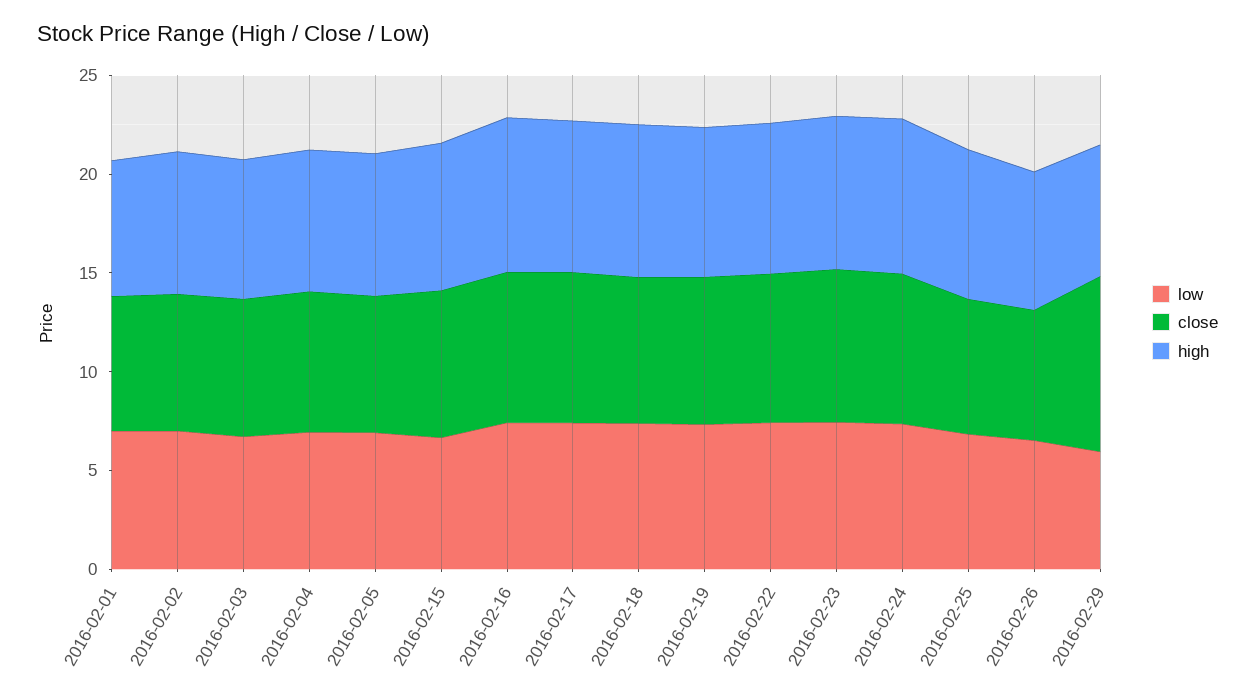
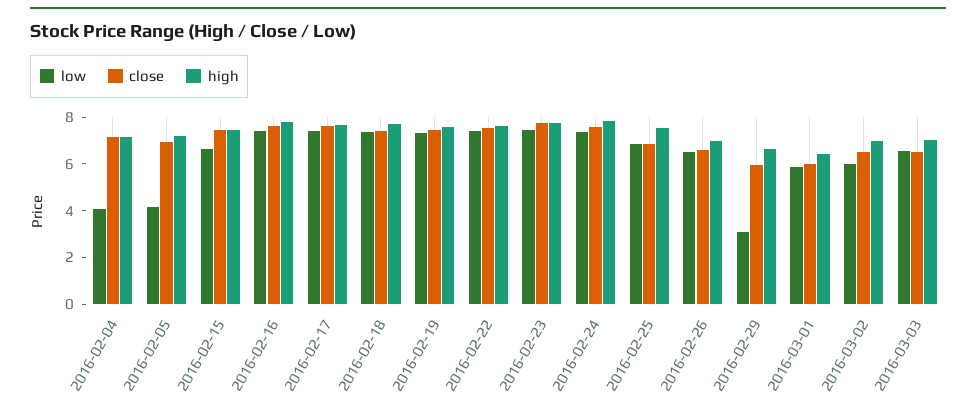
low, 2016-02-01: 7 -> none
close, 2016-02-01: 7 -> none
high, 2016-02-01: 7 -> none
low, 2016-02-02: 7 -> none
close, 2016-02-02: 7 -> none
high, 2016-02-02: 7 -> none
low, 2016-02-03: 7 -> none
close, 2016-02-03: 7 -> none
high, 2016-02-03: 7 -> none
low, 2016-02-04: 7 -> 4
low, 2016-02-05: 7 -> 4
low, 2016-02-29: 6 -> 3
close, 2016-02-29: 9 -> 6
low, 2016-03-01: none -> 6
close, 2016-03-01: none -> 6
high, 2016-03-01: none -> 6.5
low, 2016-03-02: none -> 6
close, 2016-03-02: none -> 6.5
high, 2016-03-02: none -> 7
low, 2016-03-03: none -> 6.5
close, 2016-03-03: none -> 6.5
high, 2016-03-03: none -> 7

